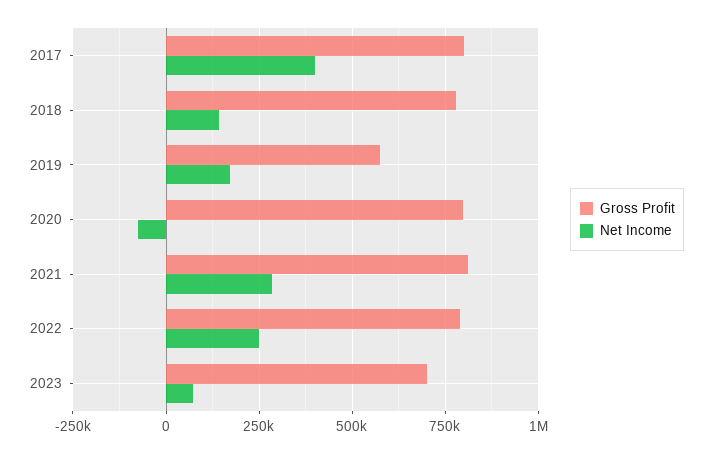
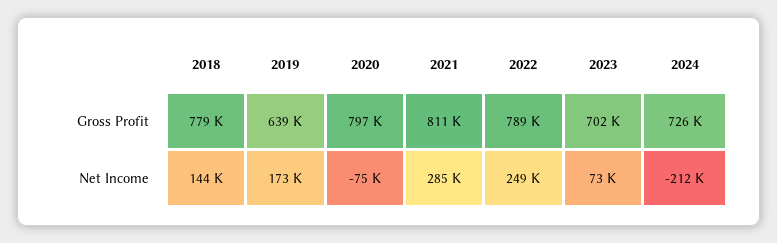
Gross Profit, 2017: 800000 -> none
Net Income, 2017: 400000 -> none
Gross Profit, 2019: 575000 -> 639000
Gross Profit, 2024: none -> 726000
Net Income, 2024: none -> -212000

